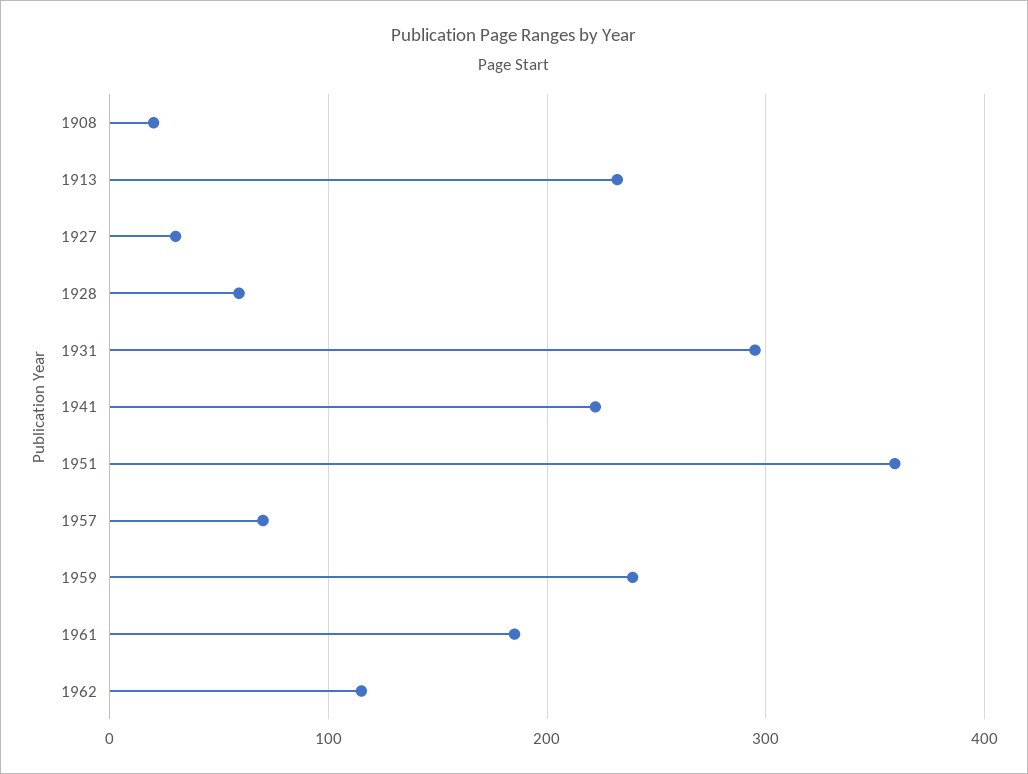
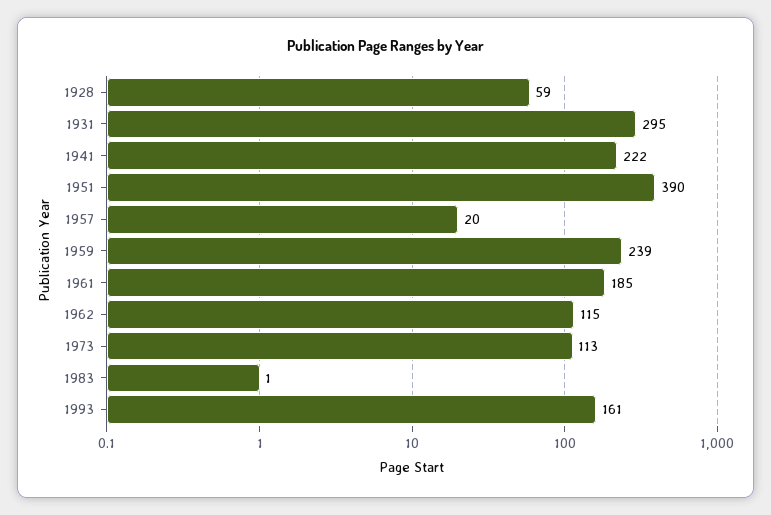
1908: 20 -> none
1913: 230 -> none
1927: 30 -> none
1951: 360 -> 390
1957: 70 -> 20
1973: none -> 113
1983: none -> 1
1993: none -> 161

